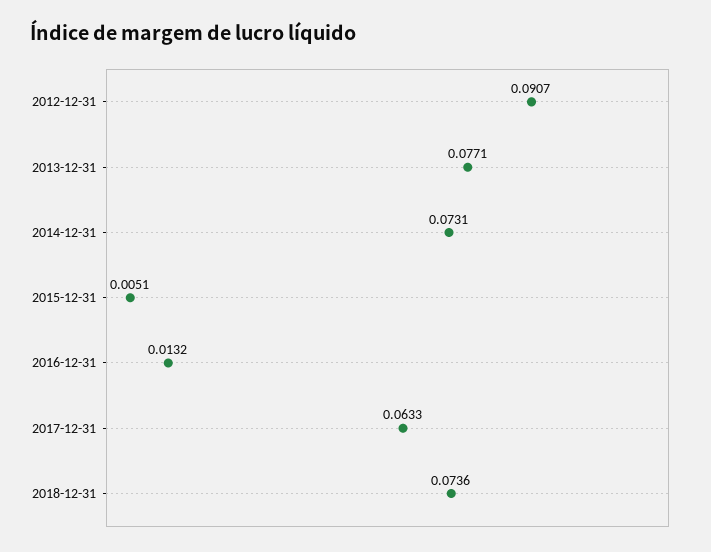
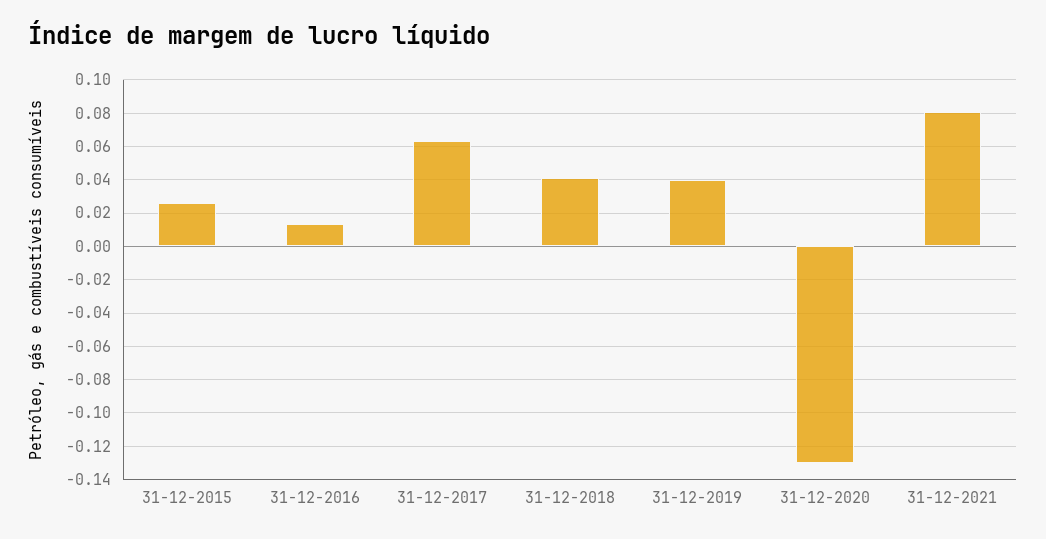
2012-12-31: 0.0907 -> none
2013-12-31: 0.0771 -> none
2014-12-31: 0.0731 -> none
2015-12-31: 0.0051 -> 0.025
2018-12-31: 0.0736 -> 0.04
31-12-2019: none -> 0.04
31-12-2020: none -> -0.13
31-12-2021: none -> 0.08

